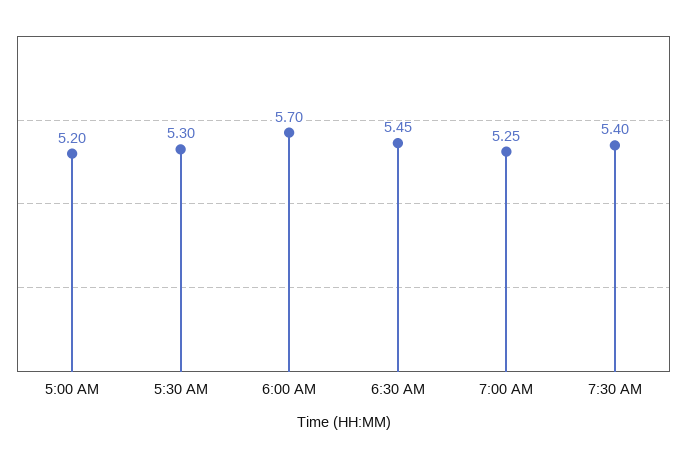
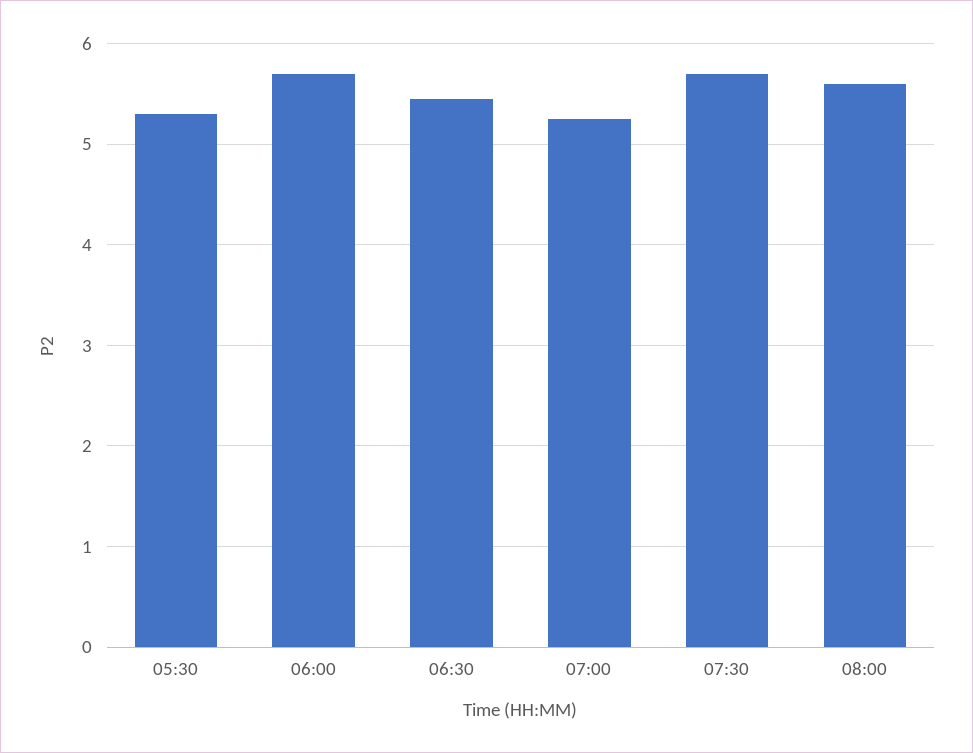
5:00 AM: 5.2 -> none
7:30 AM: 5.4 -> 5.7
08:00: none -> 5.6

